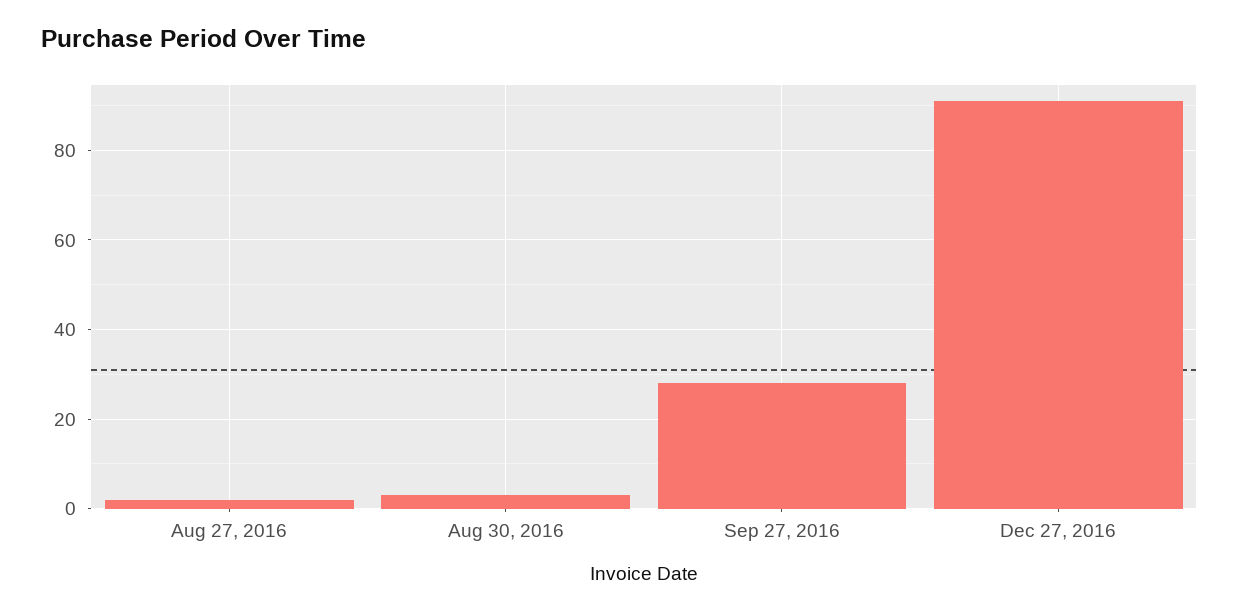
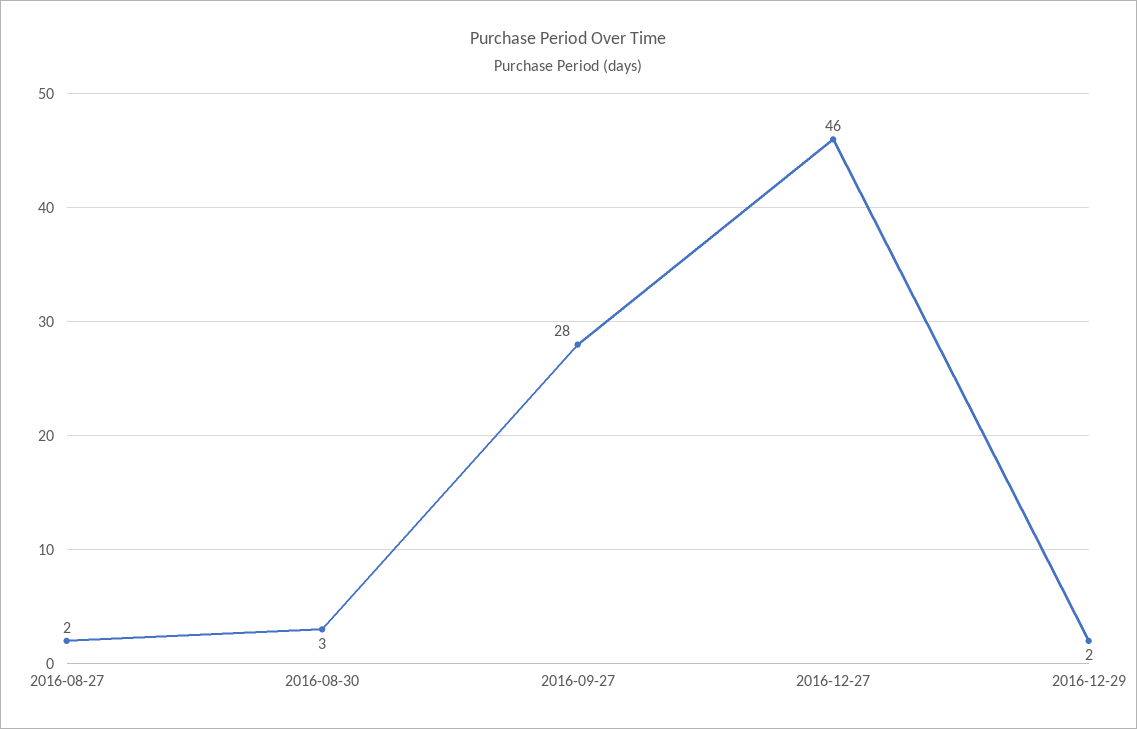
Dec 27, 2016: 90 -> 46
2016-12-29: none -> 2

